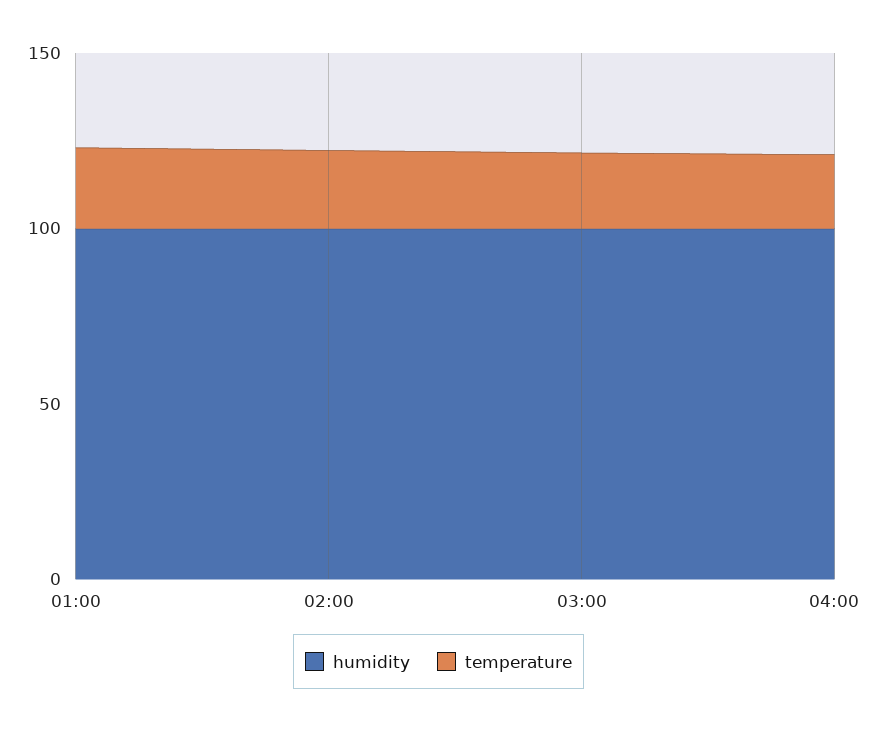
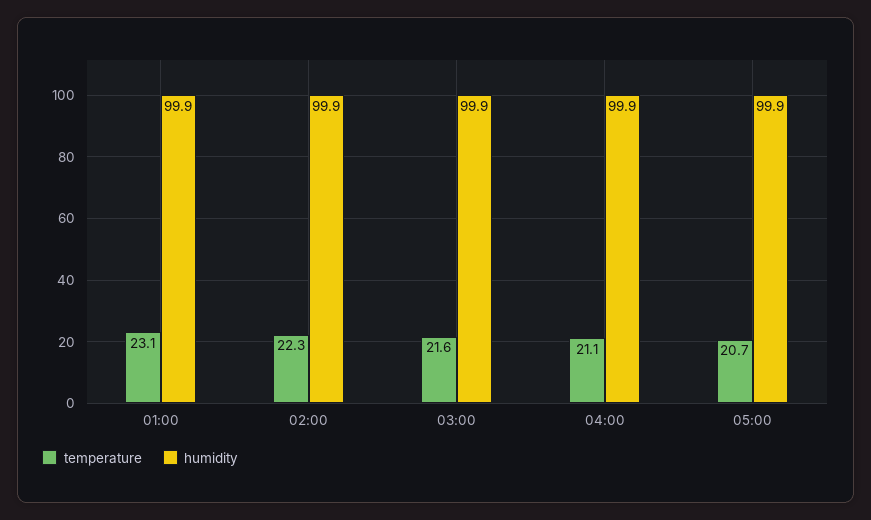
temperature, 05:00: none -> 20.7
humidity, 05:00: none -> 99.9

